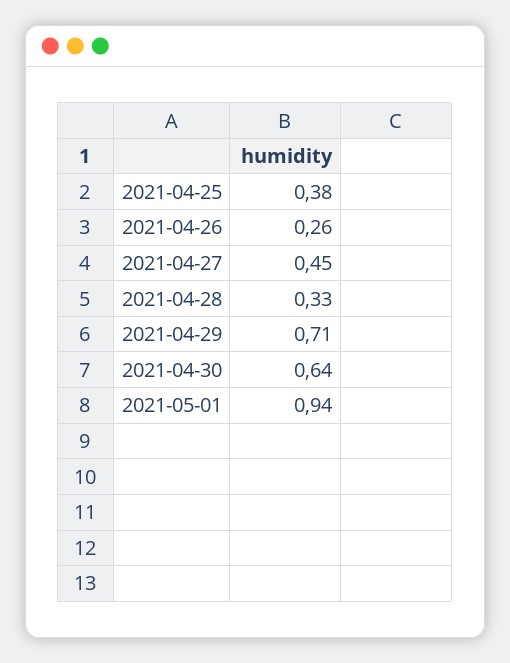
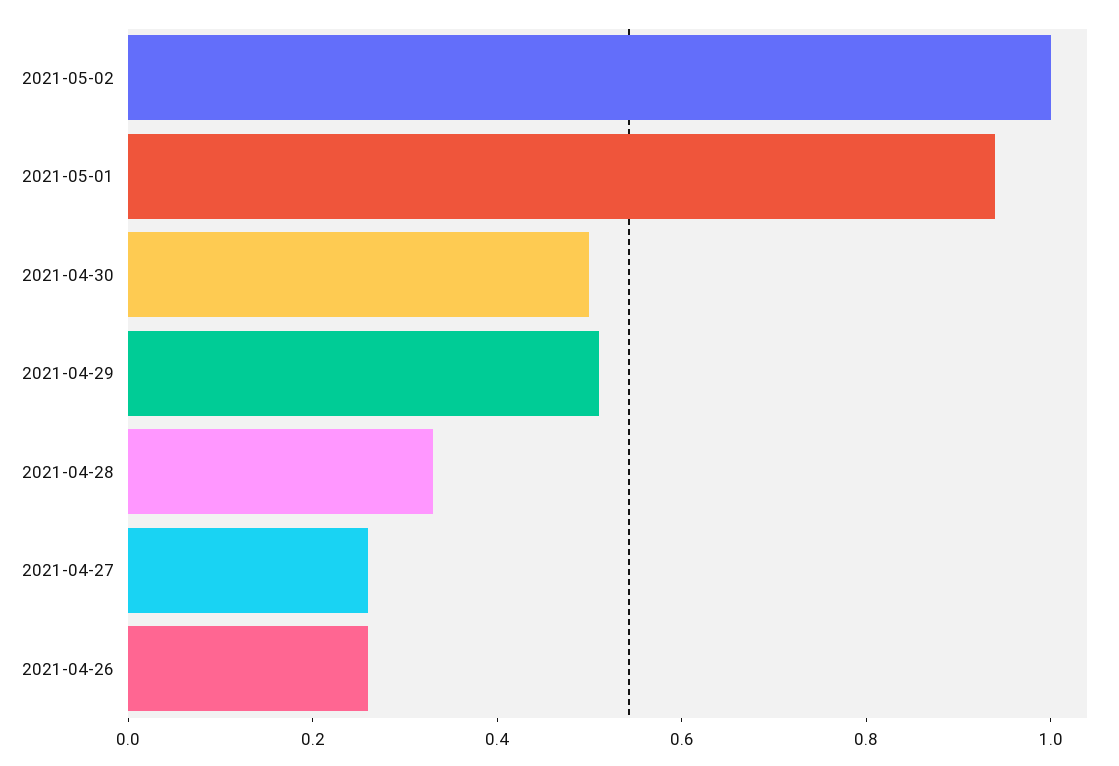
2021-04-25: 0.38 -> none
2021-04-27: 0.45 -> 0.25
2021-04-29: 0.71 -> 0.5
2021-04-30: 0.64 -> 0.5
2021-05-02: none -> 1

